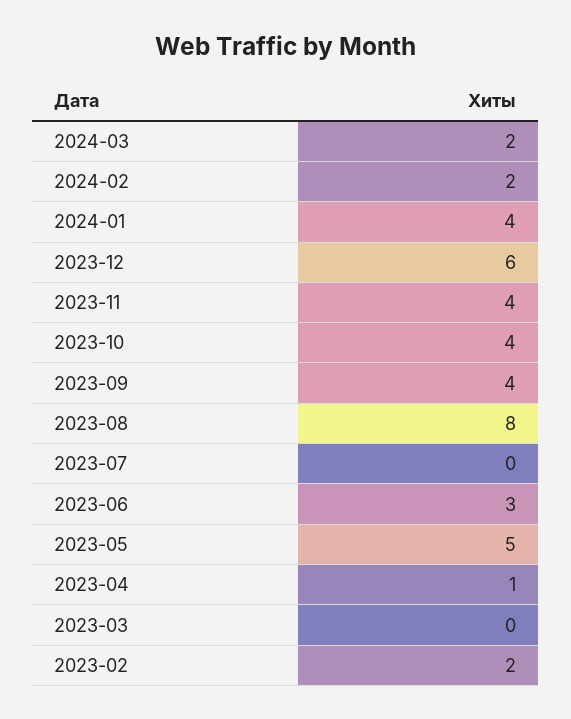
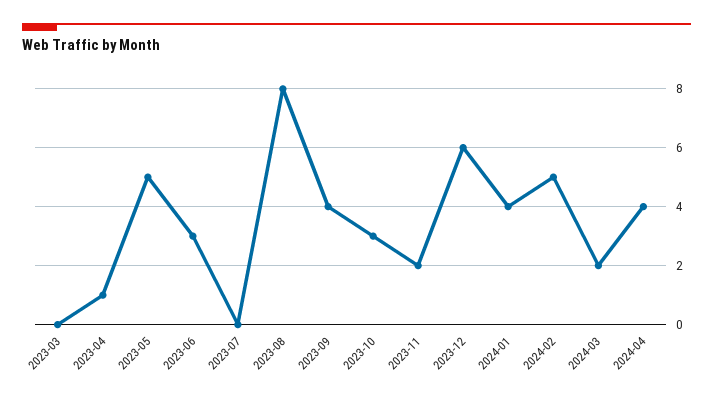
2024-02: 2 -> 5
2023-11: 4 -> 2
2023-10: 4 -> 3
2023-02: 2 -> none
2024-04: none -> 4

